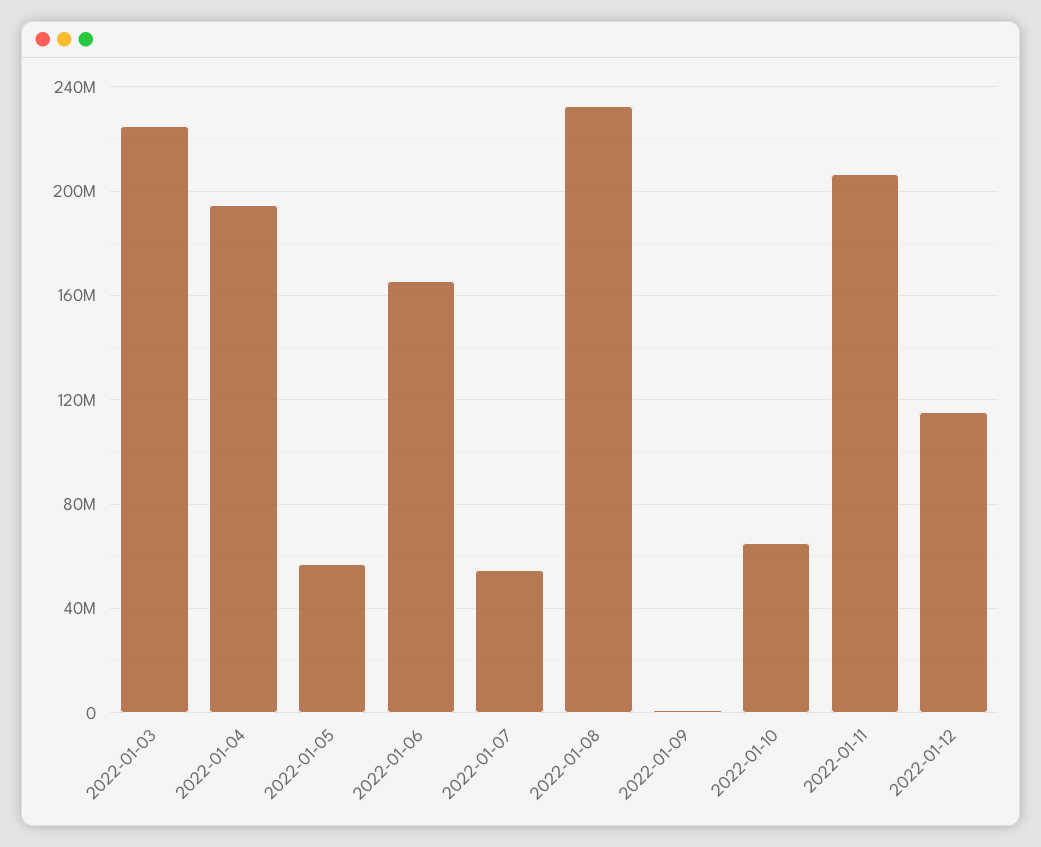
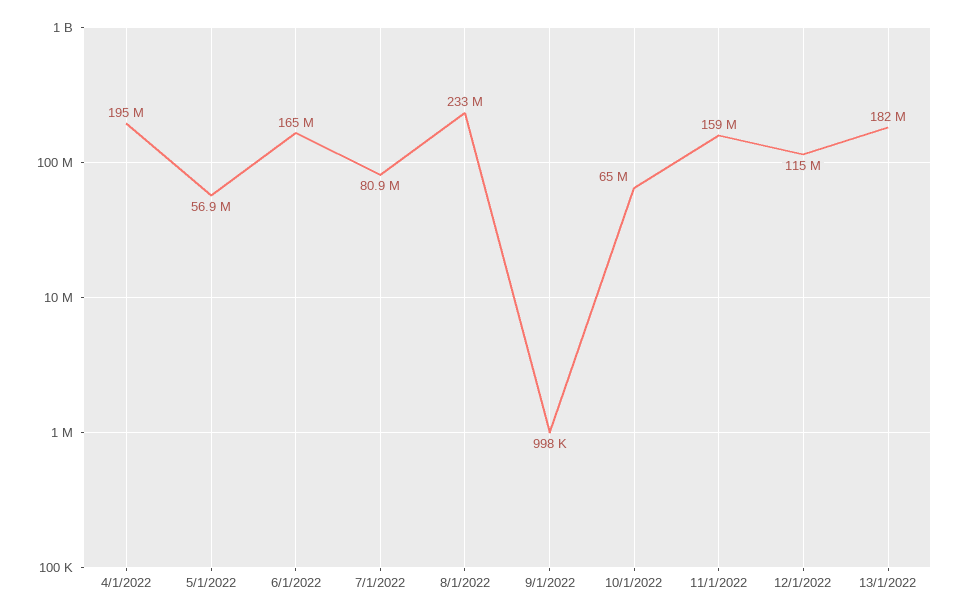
2022-01-03: 225000000 -> none
2022-01-07: 55000000 -> 80900000
2022-01-11: 205000000 -> 159000000
13/1/2022: none -> 182000000

